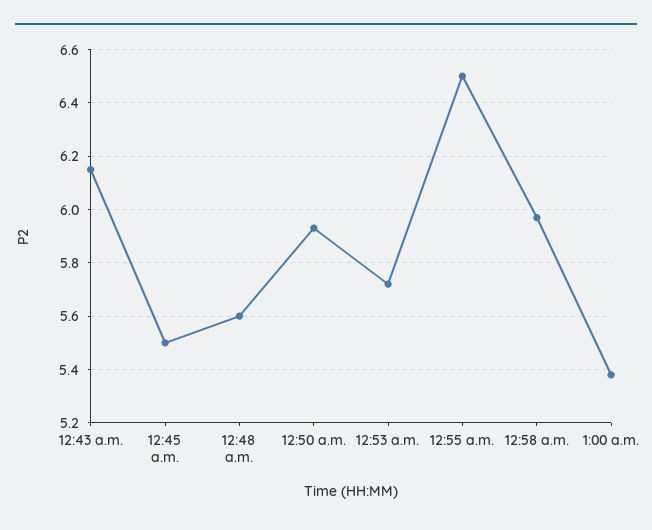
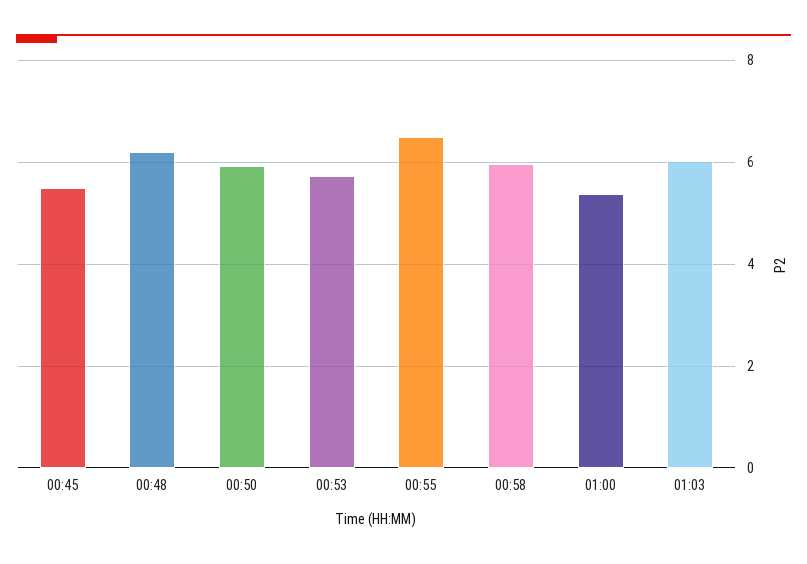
12:43 a.m.: 6.15 -> none
12:48 a.m.: 5.6 -> 6.2
01:03: none -> 6

